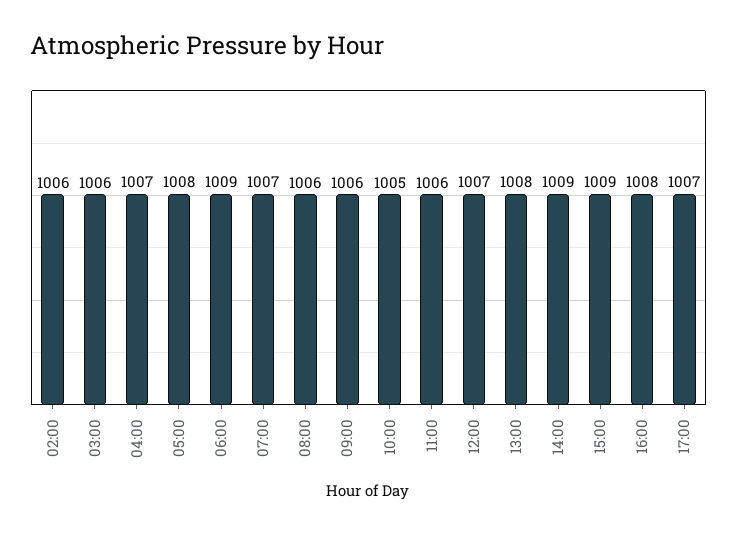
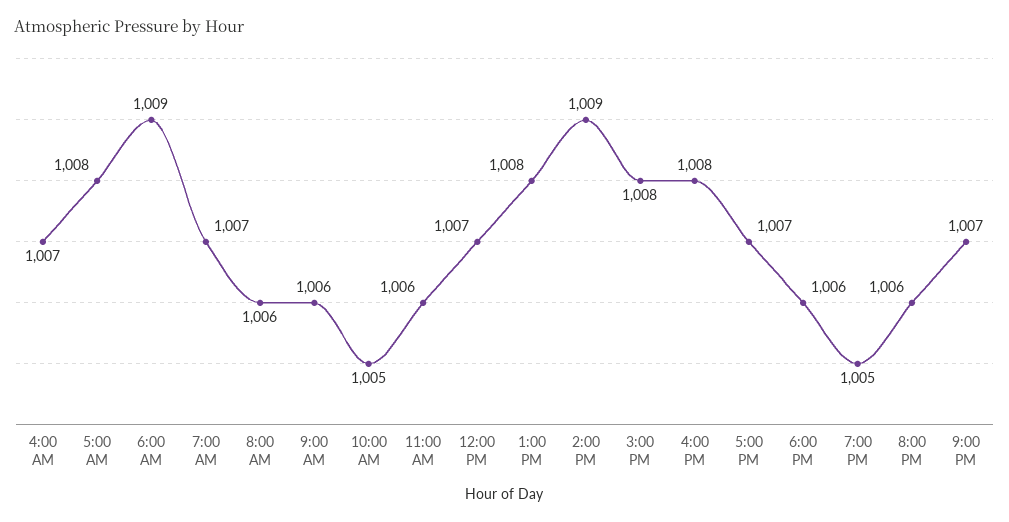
02:00: 1006 -> none
03:00: 1006 -> none
15:00: 1009 -> 1008
6:00 PM: none -> 1006
7:00 PM: none -> 1005
8:00 PM: none -> 1006
9:00 PM: none -> 1007

